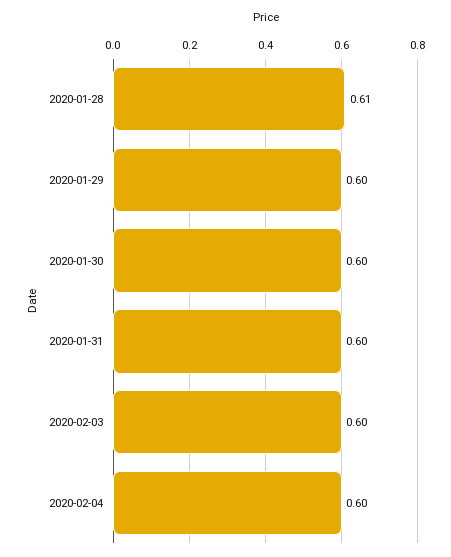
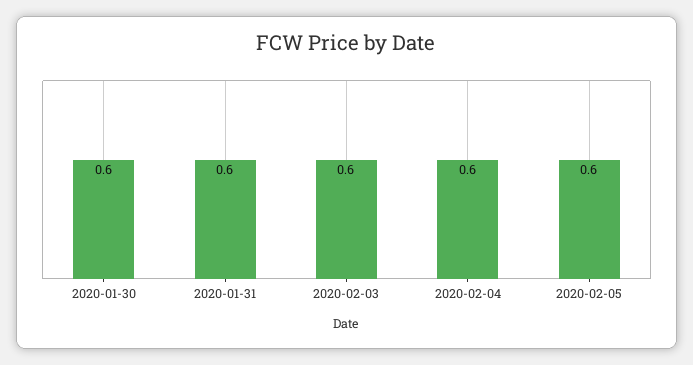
2020-01-28: 0.61 -> none
2020-01-29: 0.6 -> none
2020-02-05: none -> 0.6

